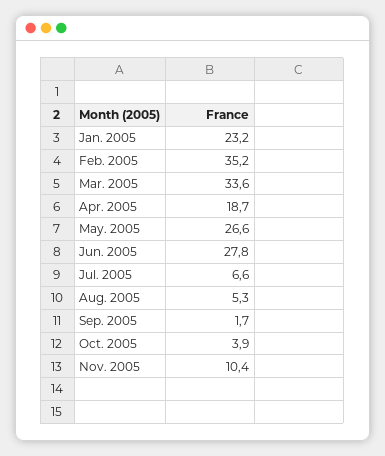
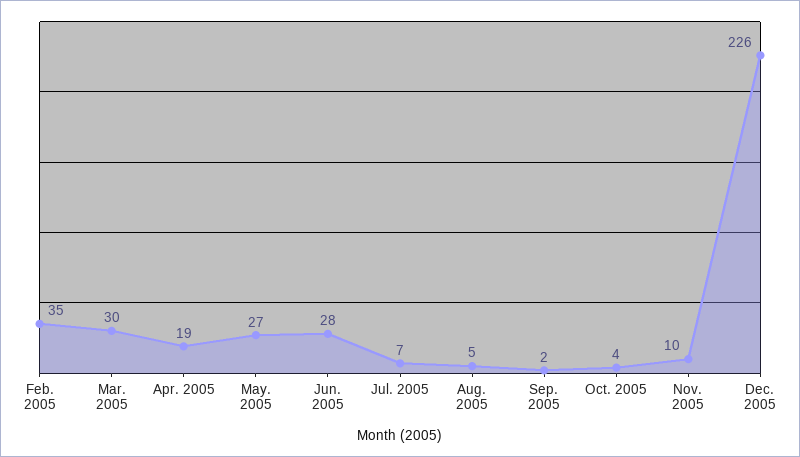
Jan. 2005: 23.2 -> none
Mar. 2005: 33.6 -> 30
Dec. 2005: none -> 226

